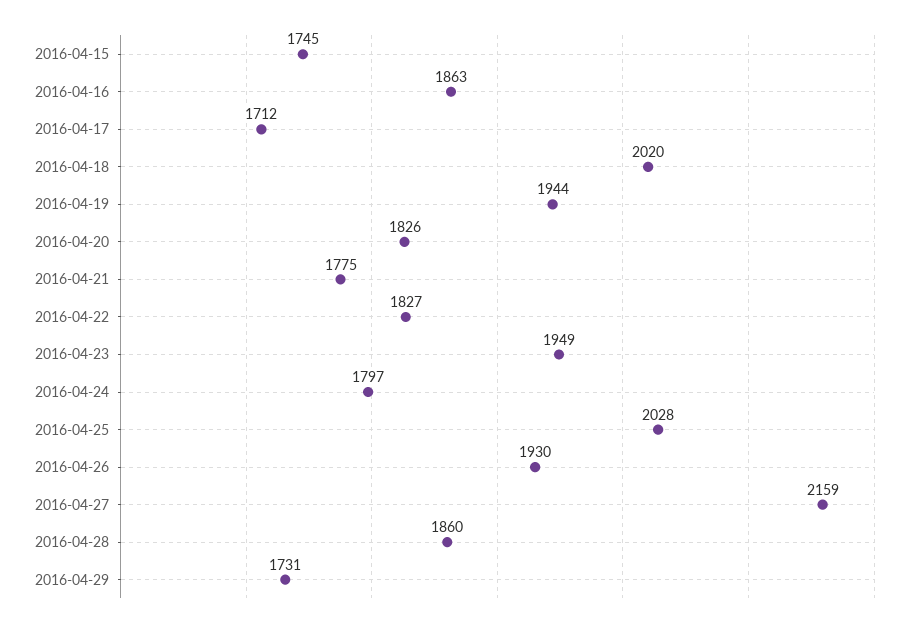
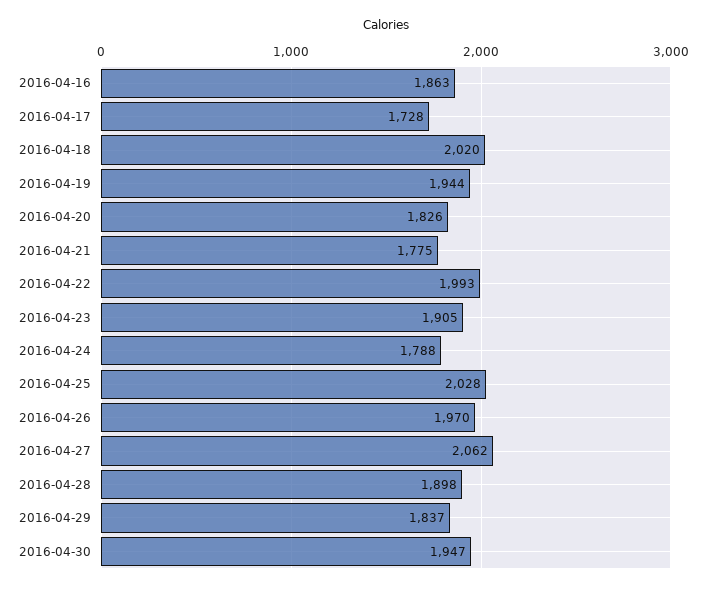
2016-04-15: 1745 -> none
2016-04-17: 1712 -> 1728
2016-04-22: 1827 -> 1993
2016-04-23: 1949 -> 1905
2016-04-24: 1797 -> 1788
2016-04-26: 1930 -> 1970
2016-04-27: 2159 -> 2062
2016-04-28: 1860 -> 1898
2016-04-29: 1731 -> 1837
2016-04-30: none -> 1947

